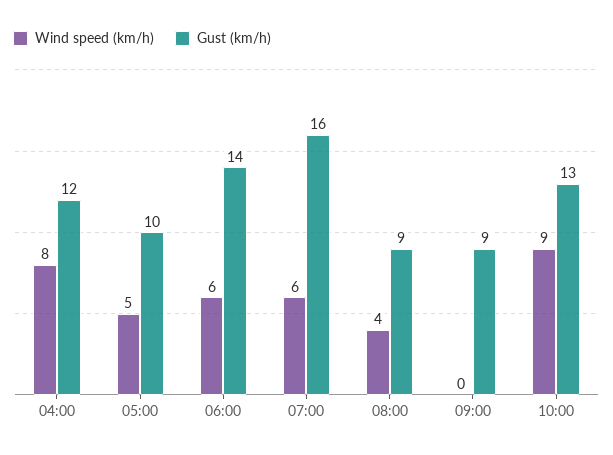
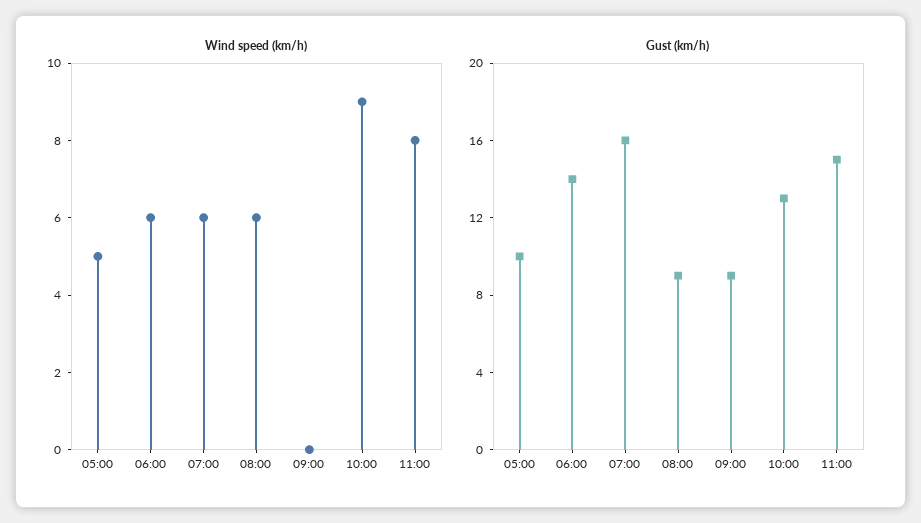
Wind speed (km/h), 04:00: 8 -> none
Gust (km/h), 04:00: 12 -> none
Wind speed (km/h), 08:00: 4 -> 6
Wind speed (km/h), 11:00: none -> 8
Gust (km/h), 11:00: none -> 15

